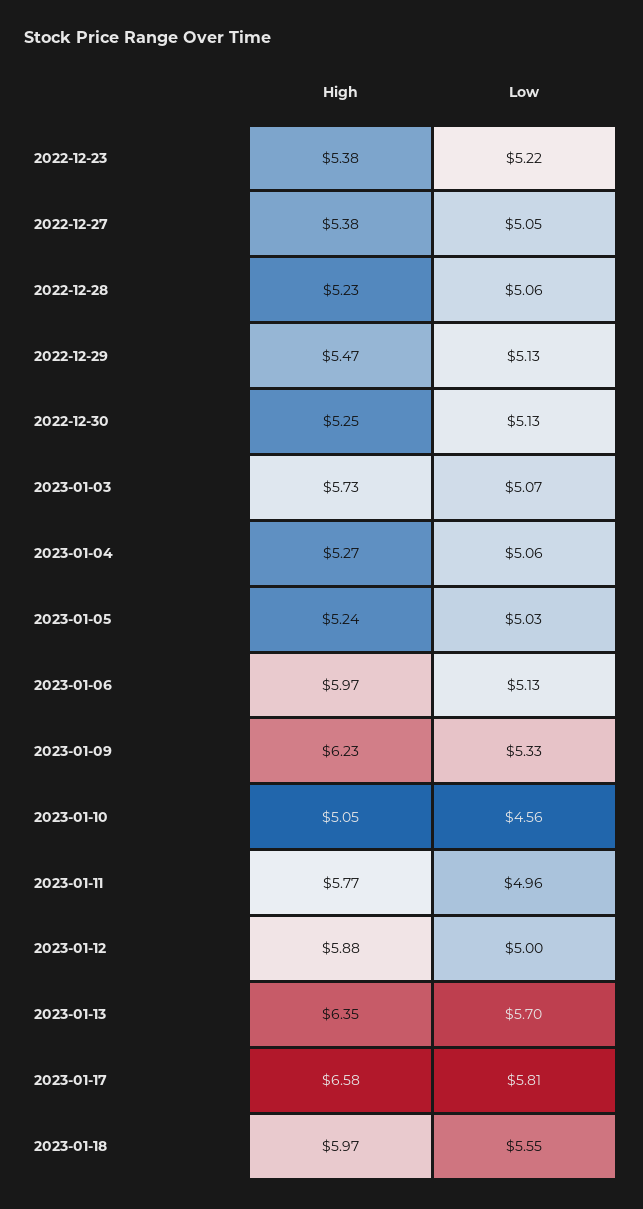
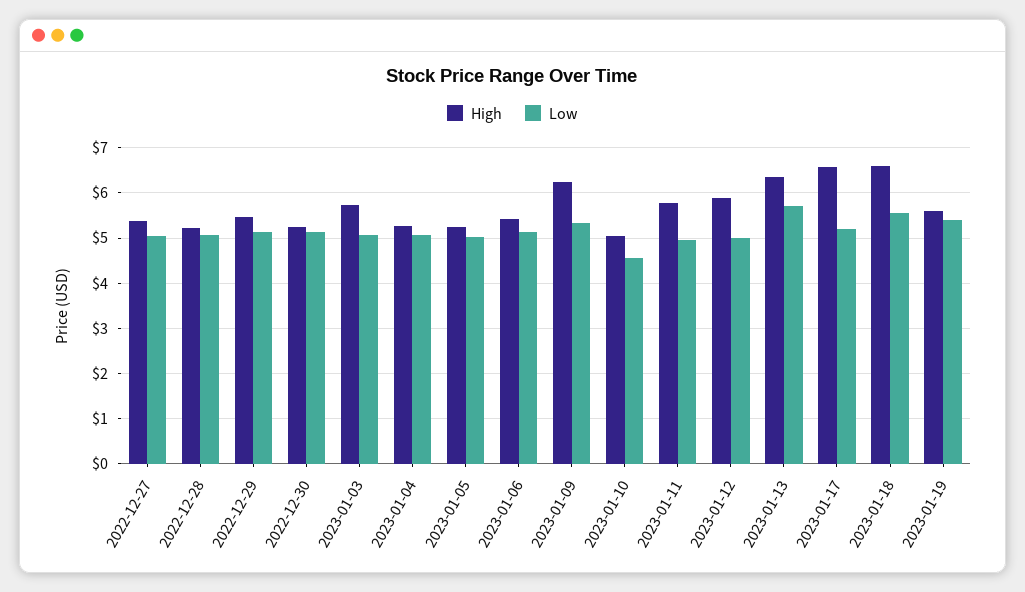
High, 2022-12-23: 5.38 -> none
Low, 2022-12-23: 5.22 -> none
High, 2023-01-06: 5.97 -> 5.4
Low, 2023-01-17: 5.81 -> 5.2
High, 2023-01-18: 5.97 -> 6.6
High, 2023-01-19: none -> 5.6
Low, 2023-01-19: none -> 5.4

